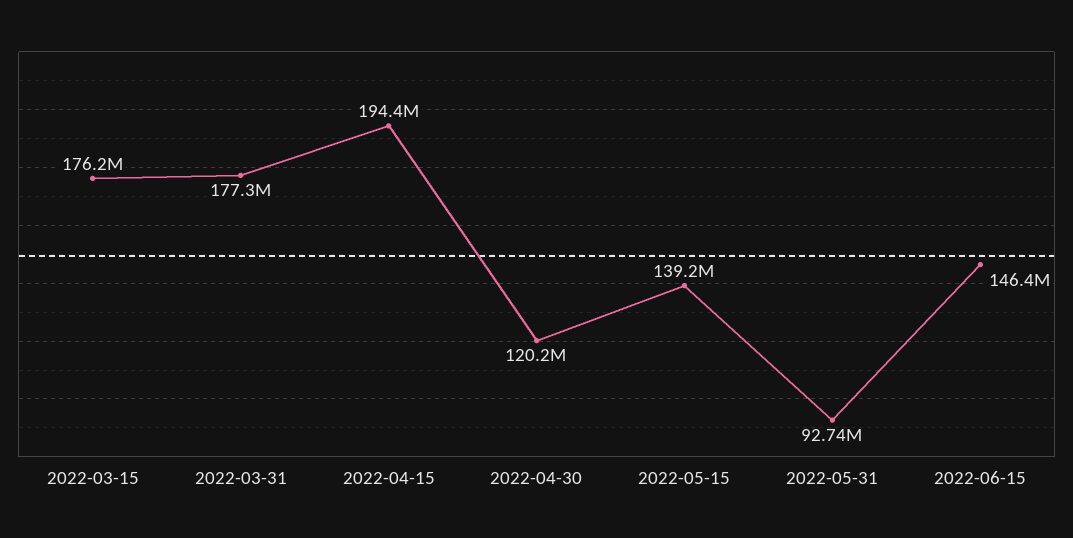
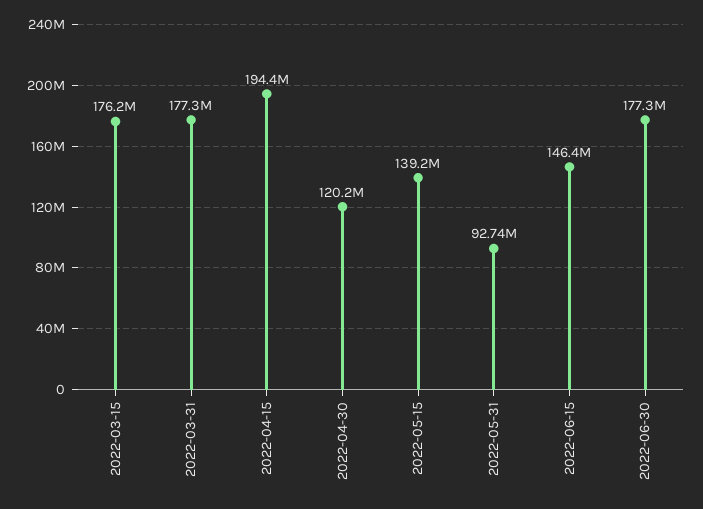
2022-06-30: none -> 177300000

